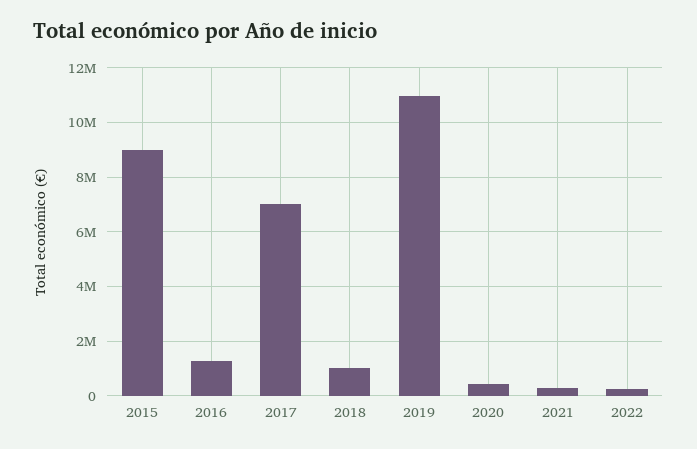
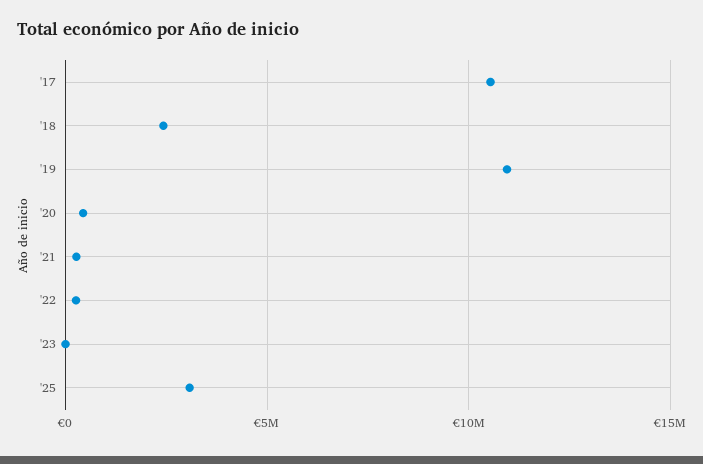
2015: 9000000 -> none
2016: 1250000 -> none
2017: 7000000 -> 10500000
2018: 1000000 -> 2500000
'23: none -> 0
'25: none -> 3000000

